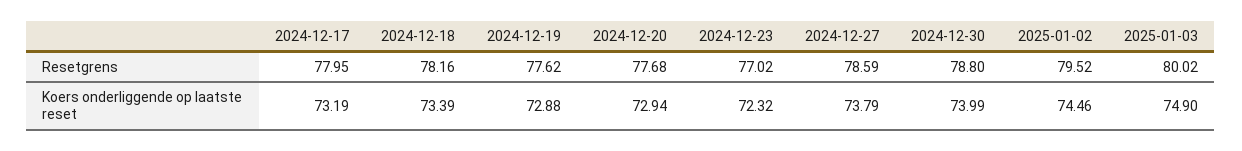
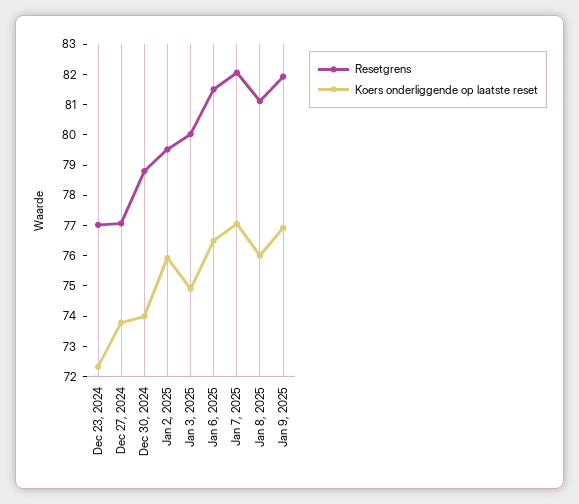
Resetgrens, 2024-12-17: 77.95 -> none
Resetgrens, 2024-12-18: 78.16 -> none
Resetgrens, 2024-12-19: 77.62 -> none
Resetgrens, 2024-12-20: 77.68 -> none
Resetgrens, 2024-12-27: 78.59 -> 77
Koers onderliggende op laatste reset, 2024-12-17: 73.19 -> none
Koers onderliggende op laatste reset, 2024-12-18: 73.39 -> none
Koers onderliggende op laatste reset, 2024-12-19: 72.88 -> none
Koers onderliggende op laatste reset, 2024-12-20: 72.94 -> none
Koers onderliggende op laatste reset, 2025-01-02: 74.46 -> 76
Resetgrens, Jan 6, 2025: none -> 81.5
Koers onderliggende op laatste reset, Jan 6, 2025: none -> 76.5
Resetgrens, Jan 7, 2025: none -> 82
Koers onderliggende op laatste reset, Jan 7, 2025: none -> 77
Resetgrens, Jan 8, 2025: none -> 81
Koers onderliggende op laatste reset, Jan 8, 2025: none -> 76
Resetgrens, Jan 9, 2025: none -> 82
Koers onderliggende op laatste reset, Jan 9, 2025: none -> 77

